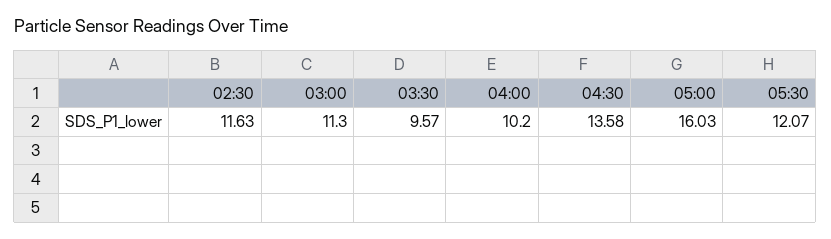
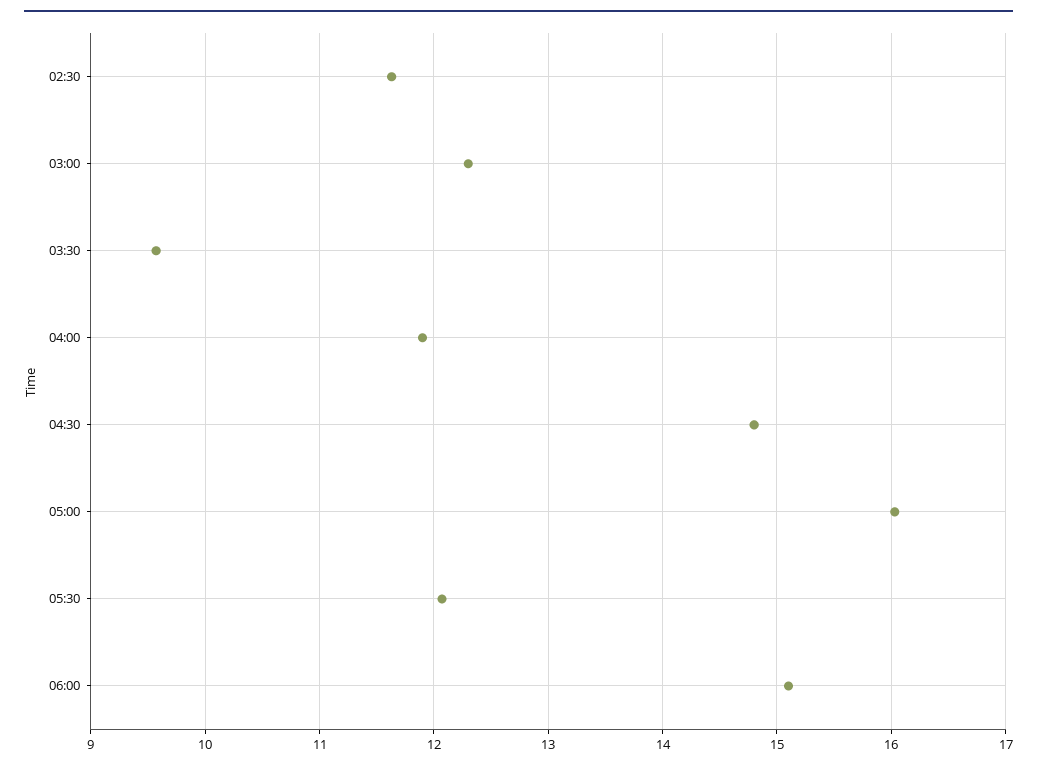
03:00: 11.3 -> 12.3
04:00: 10.2 -> 11.9
04:30: 13.58 -> 14.8
06:00: none -> 15.1

